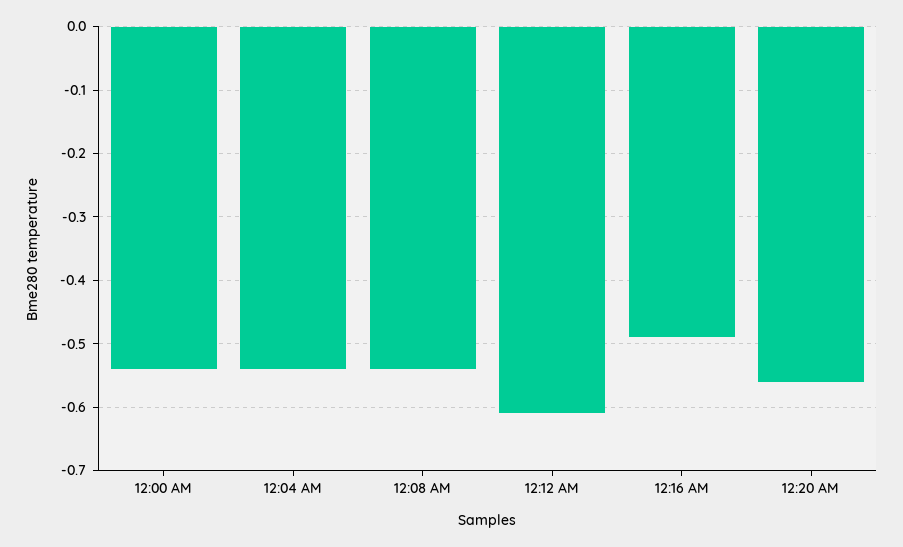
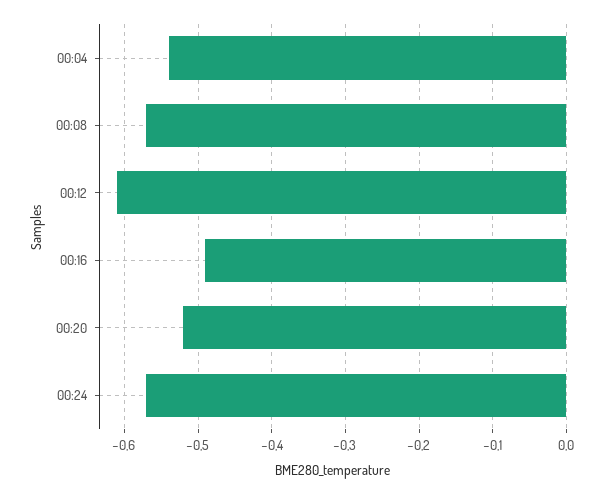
12:00 AM: -0.54 -> none
12:08 AM: -0.54 -> -0.57
12:20 AM: -0.56 -> -0.52
00:24: none -> -0.57

